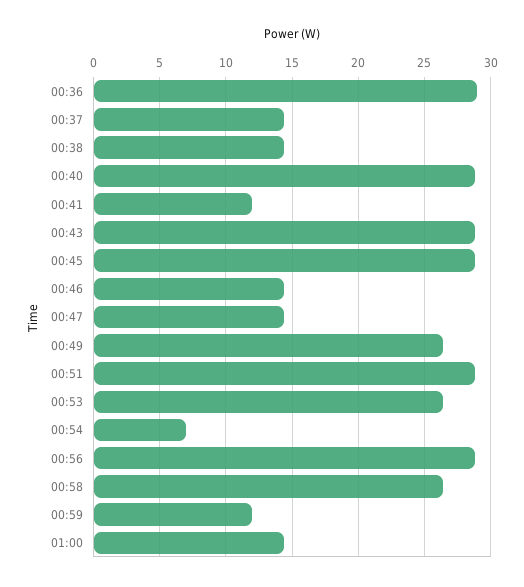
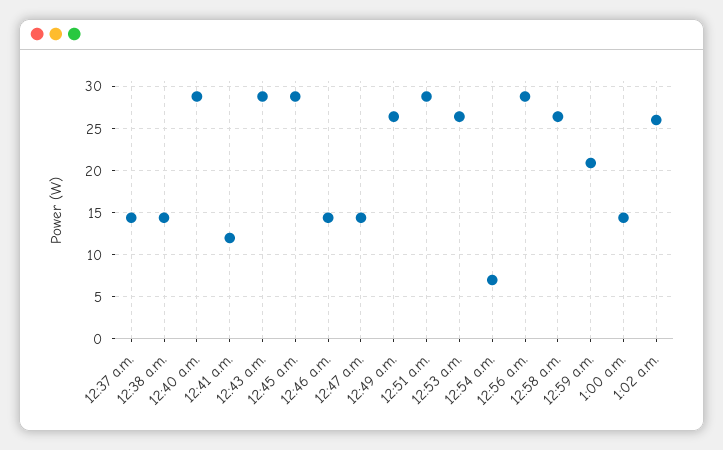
00:36: 29 -> none
00:59: 12 -> 21
1:02 a.m.: none -> 26

